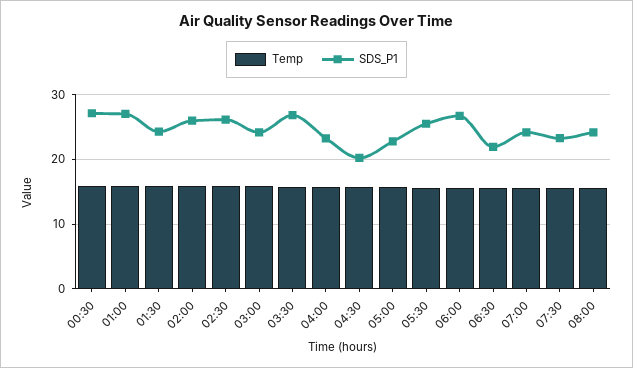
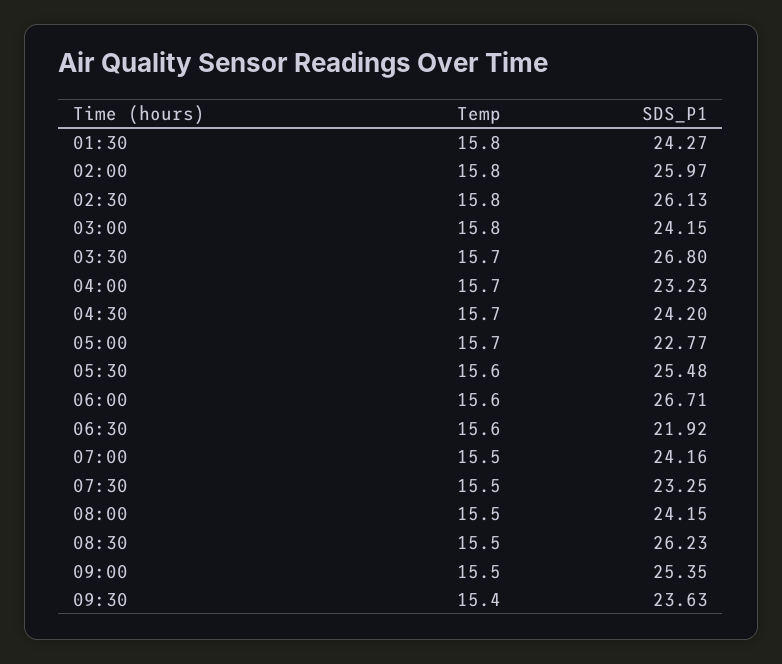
Temp, 00:30: 16 -> none
SDS_P1, 00:30: 27 -> none
Temp, 01:00: 16 -> none
SDS_P1, 01:00: 27 -> none
SDS_P1, 04:30: 20 -> 24.2
Temp, 08:30: none -> 15.5
SDS_P1, 08:30: none -> 26.23
Temp, 09:00: none -> 15.5
SDS_P1, 09:00: none -> 25.35
Temp, 09:30: none -> 15.4
SDS_P1, 09:30: none -> 23.63

